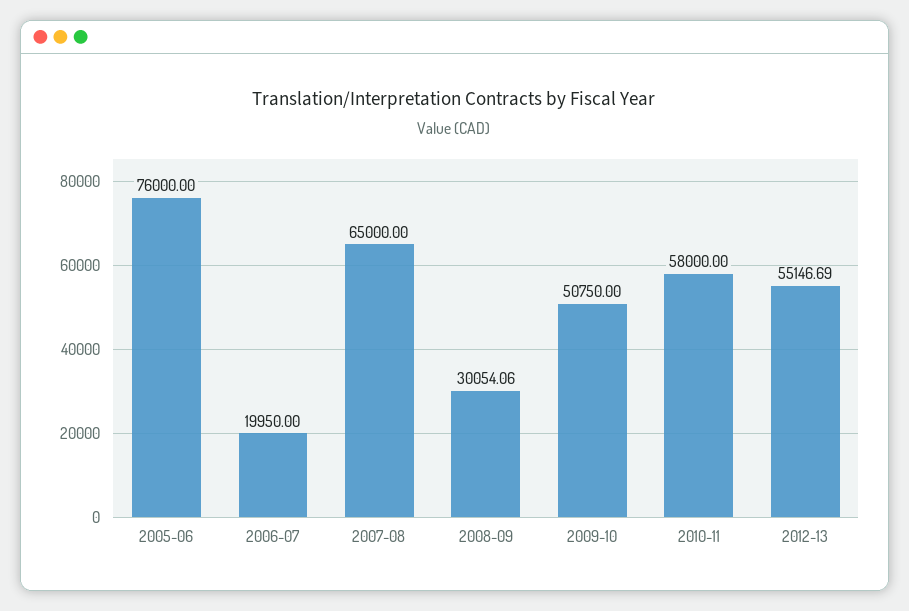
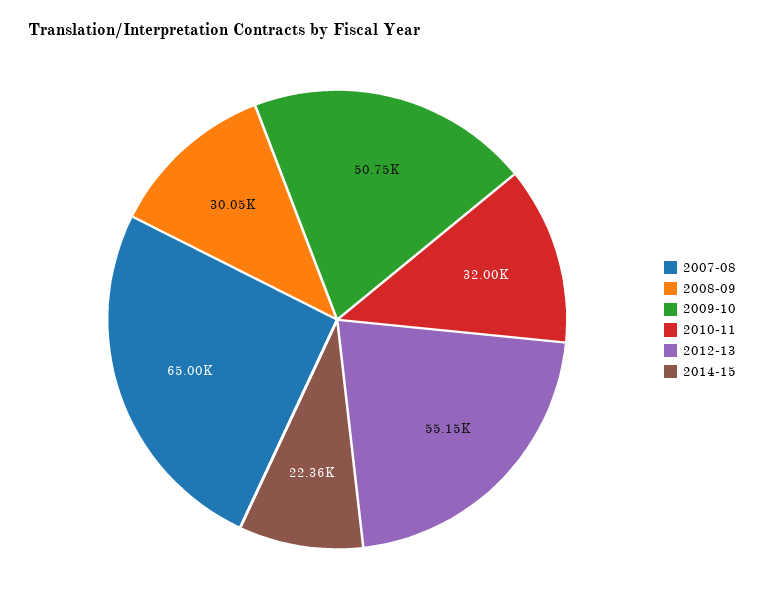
2005-06: 76000 -> none
2006-07: 19950 -> none
2010-11: 58000 -> 32000
2014-15: none -> 22360

